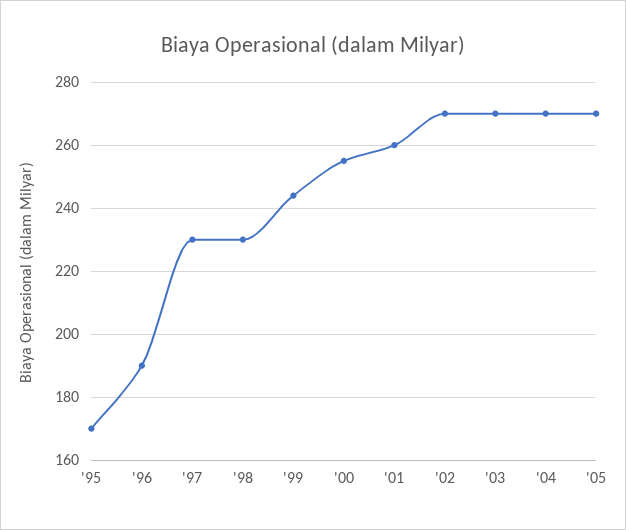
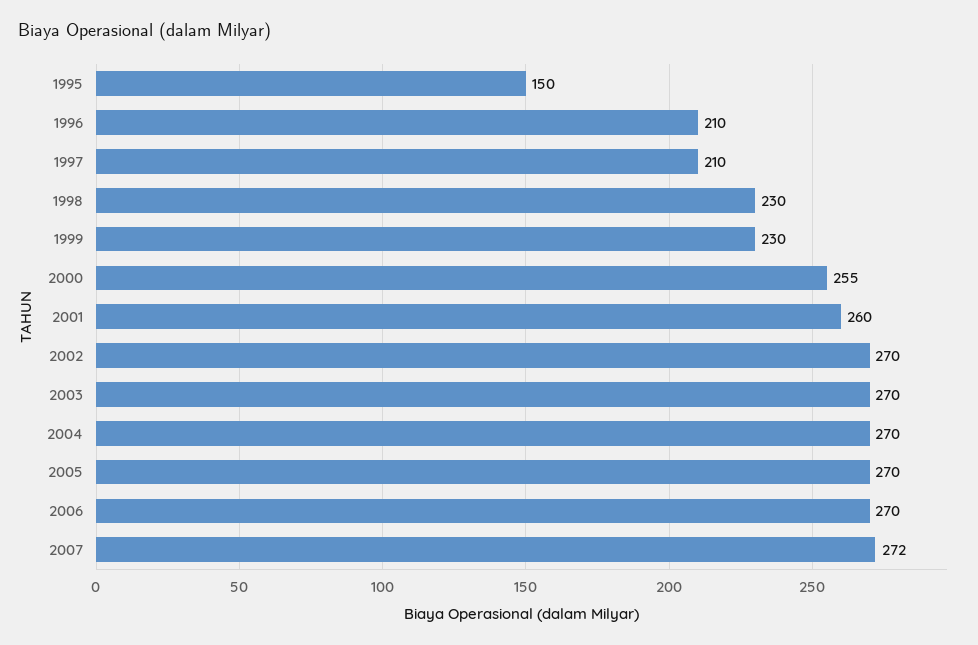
'95: 170 -> 150
'96: 190 -> 210
'97: 230 -> 210
'99: 245 -> 230
2006: none -> 270
2007: none -> 272

